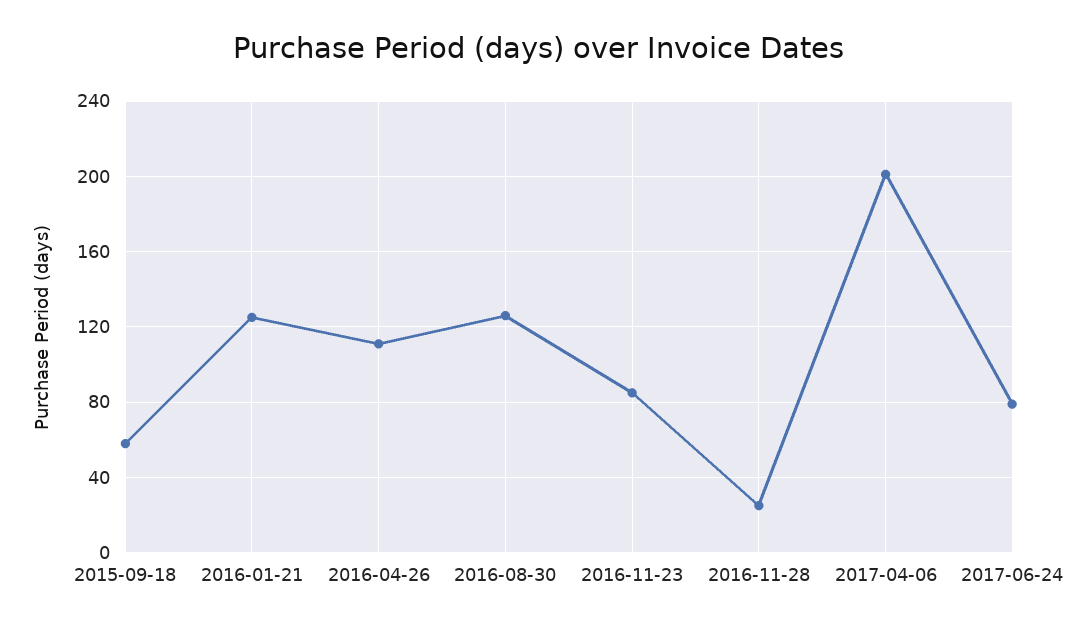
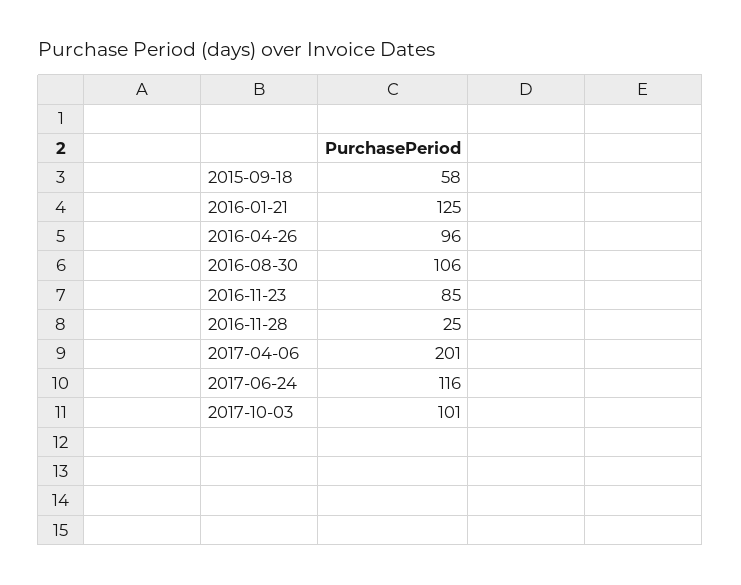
2016-04-26: 110 -> 96
2016-08-30: 125 -> 106
2017-06-24: 80 -> 116
2017-10-03: none -> 101

